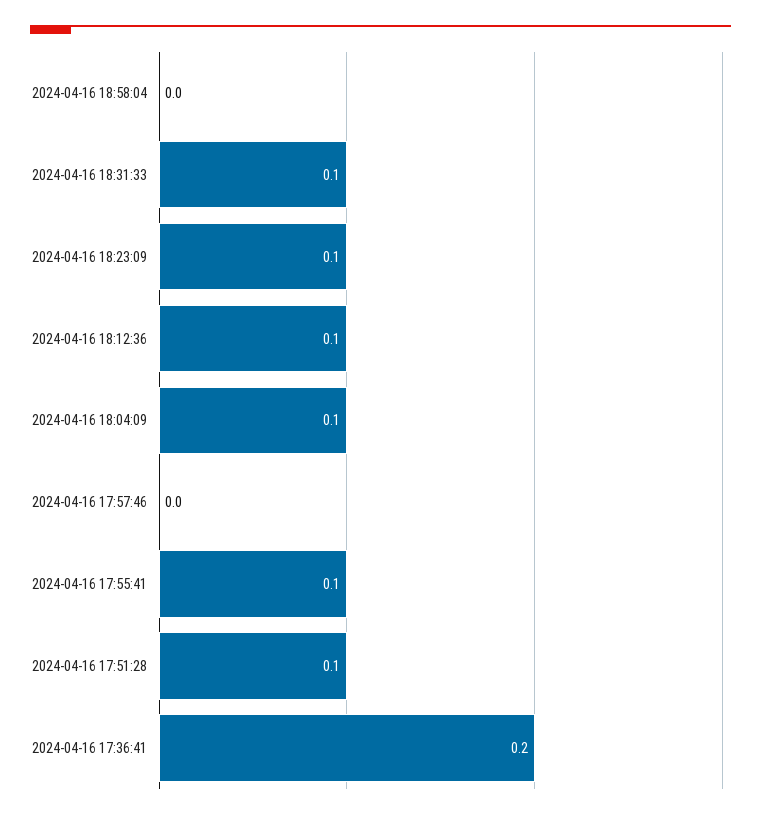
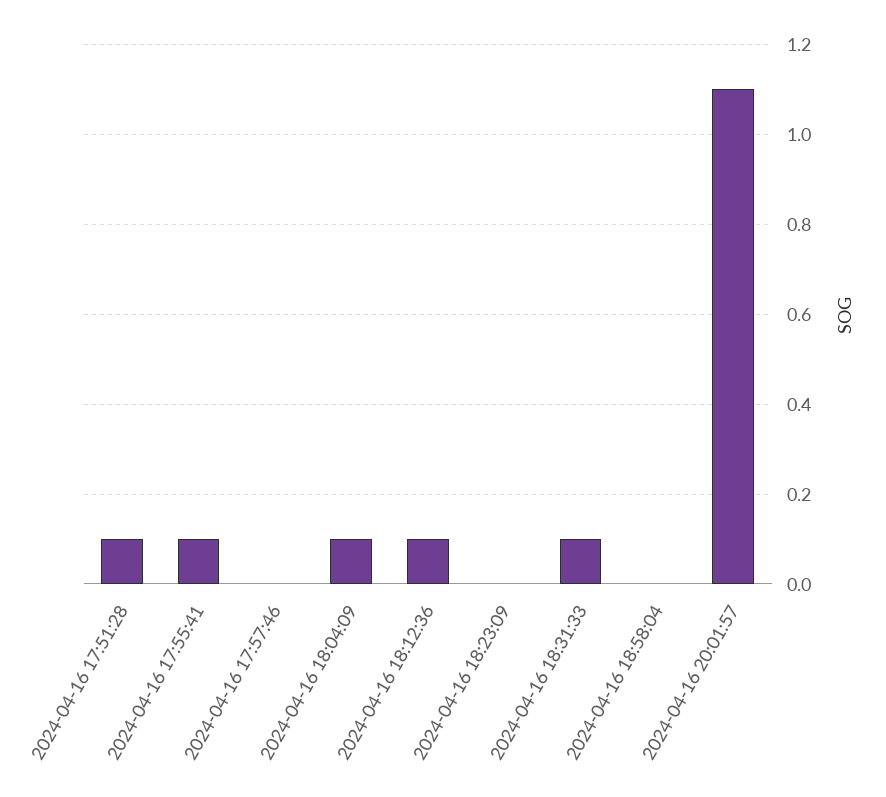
2024-04-16 18:23:09: 0.1 -> 0
2024-04-16 17:36:41: 0.2 -> none
2024-04-16 20:01:57: none -> 1.1

